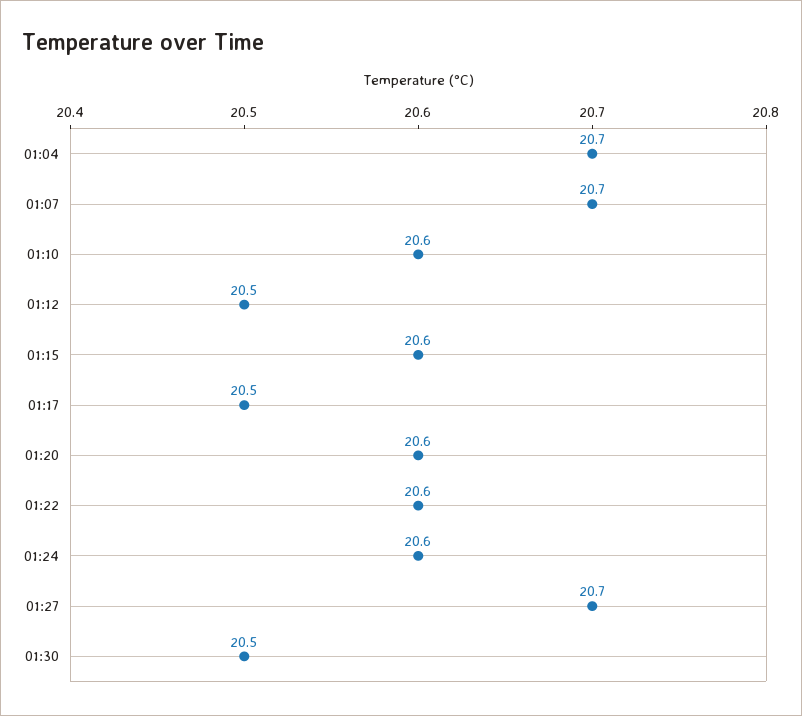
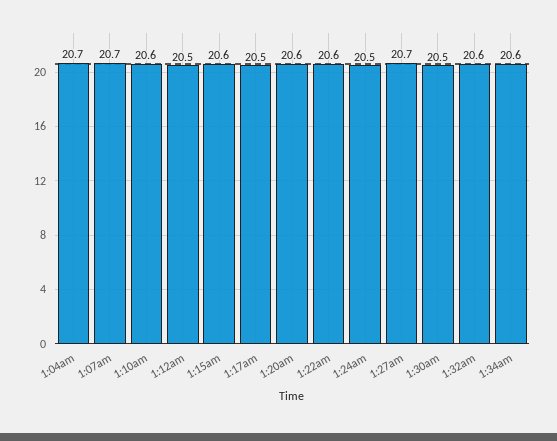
01:24: 20.6 -> 20.5
1:32am: none -> 20.6
1:34am: none -> 20.6

